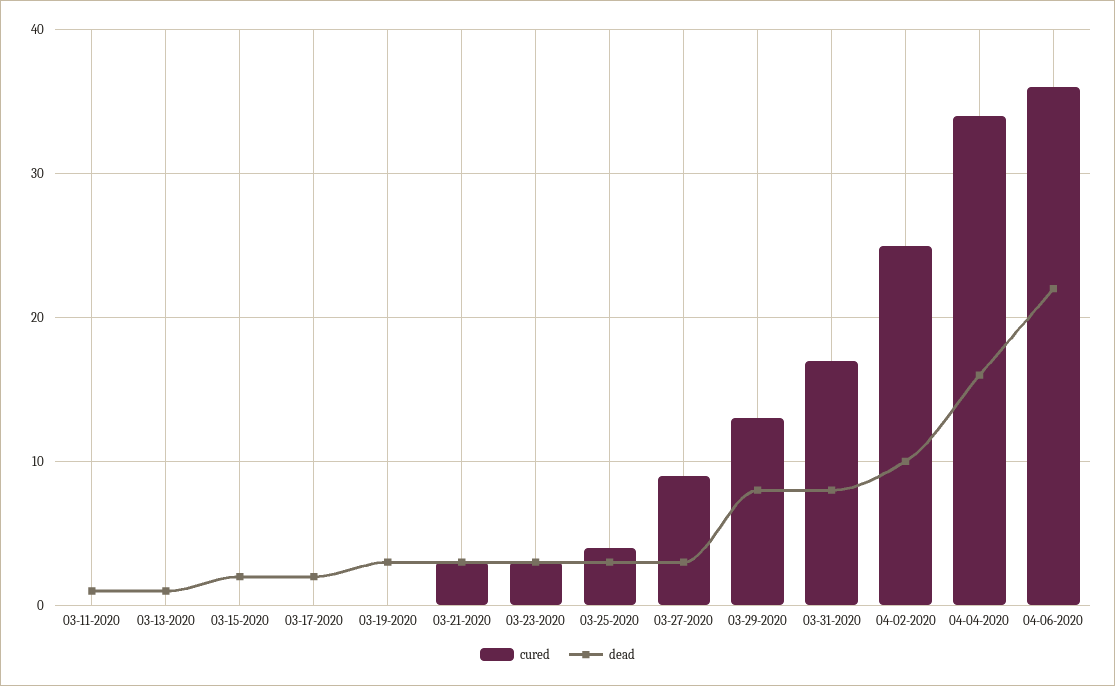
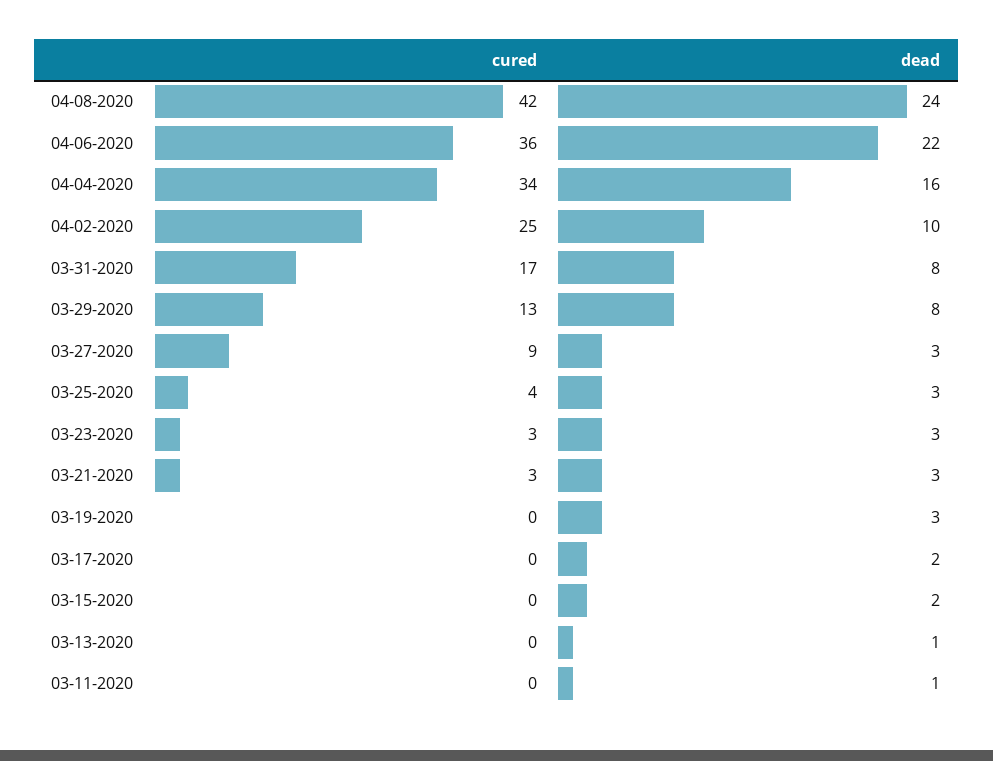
cured, 04-08-2020: none -> 42
dead, 04-08-2020: none -> 24

